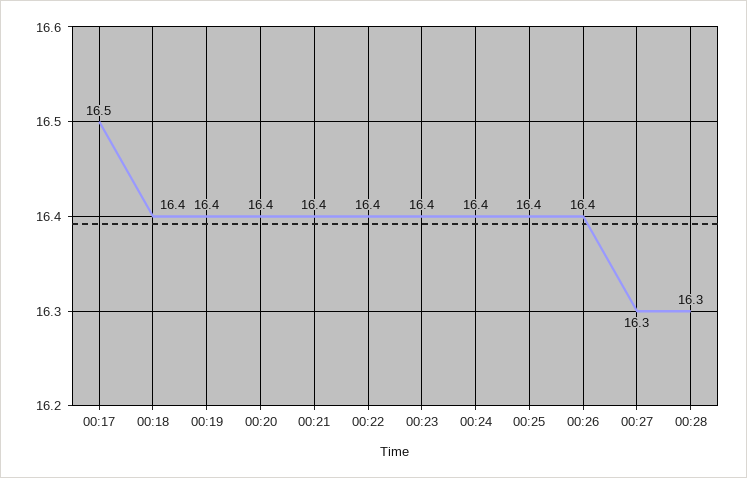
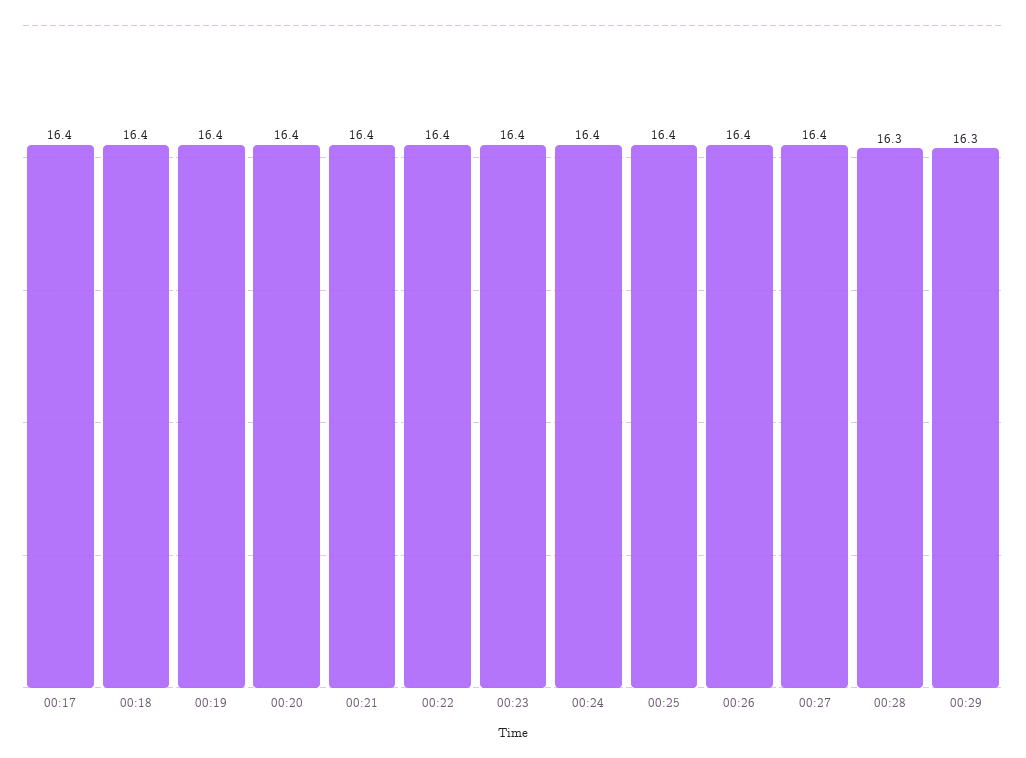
00:17: 16.5 -> 16.4
00:27: 16.3 -> 16.4
00:29: none -> 16.3

